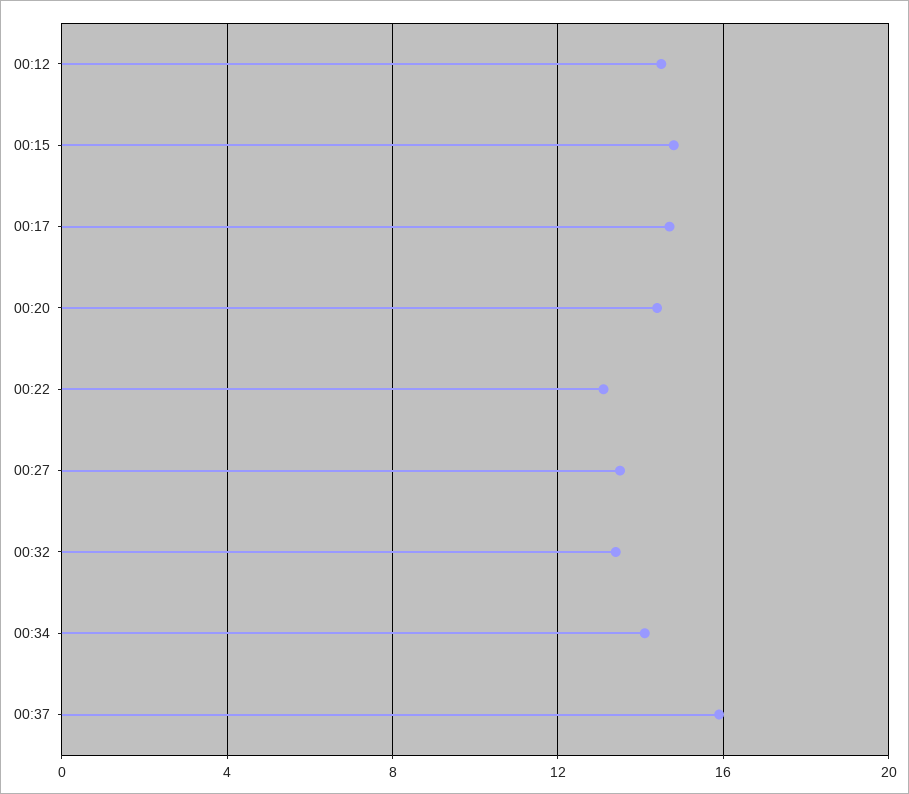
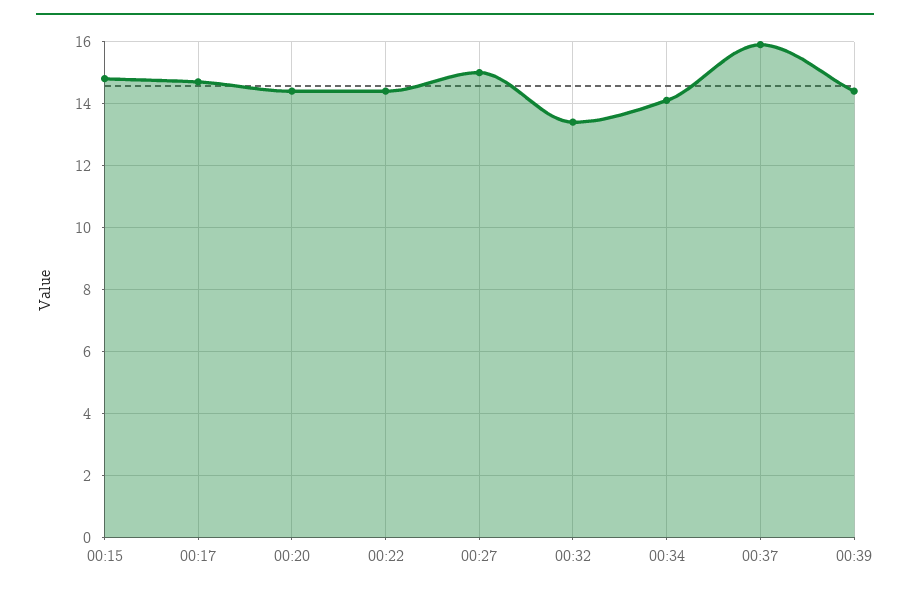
00:12: 14.5 -> none
00:22: 13 -> 14.5
00:27: 13.5 -> 15
00:39: none -> 14.5

